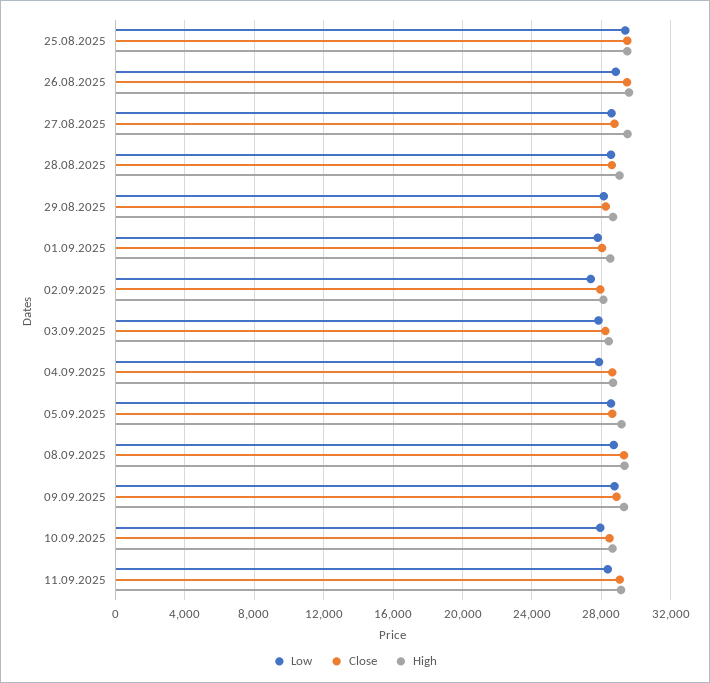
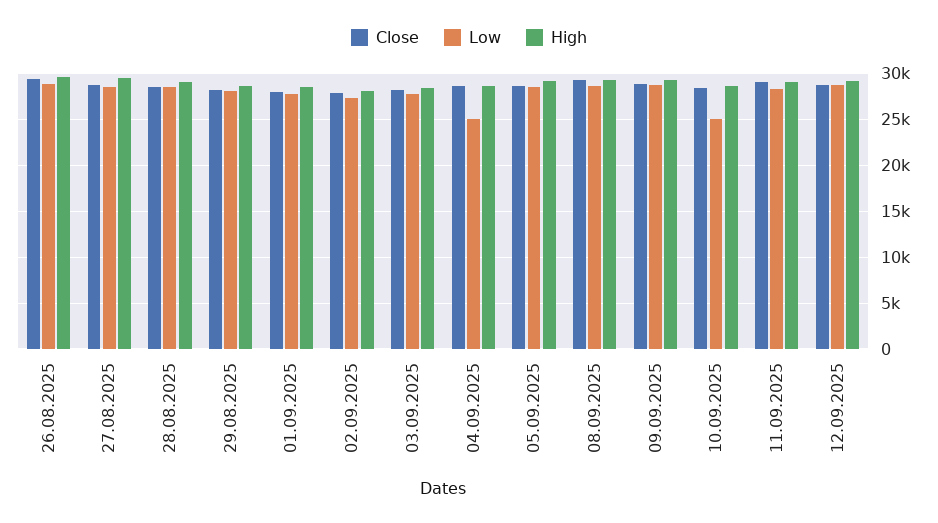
Low, 25.08.2025: 29500 -> none
Close, 25.08.2025: 29500 -> none
High, 25.08.2025: 29500 -> none
Low, 04.09.2025: 28000 -> 25000
Low, 10.09.2025: 28000 -> 25000
Close, 12.09.2025: none -> 29000
Low, 12.09.2025: none -> 29000
High, 12.09.2025: none -> 29000

